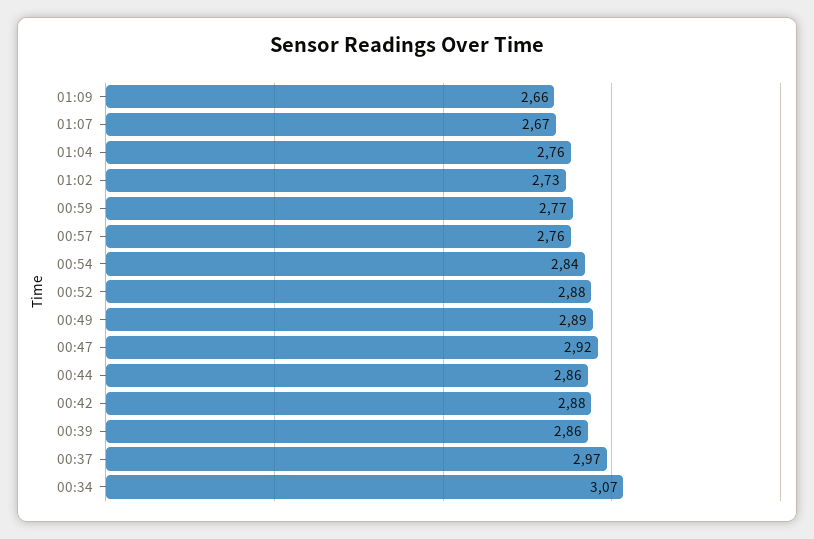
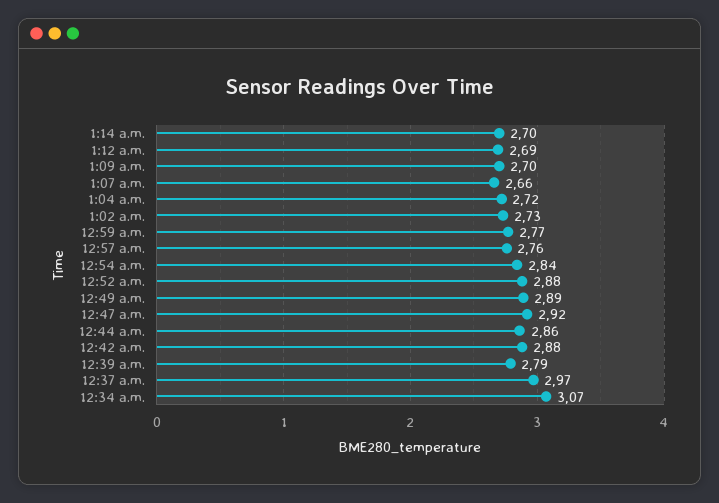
01:09: 2.66 -> 2.7
01:07: 2.67 -> 2.66
01:04: 2.76 -> 2.72
00:39: 2.86 -> 2.79
1:14 a.m.: none -> 2.7
1:12 a.m.: none -> 2.69

